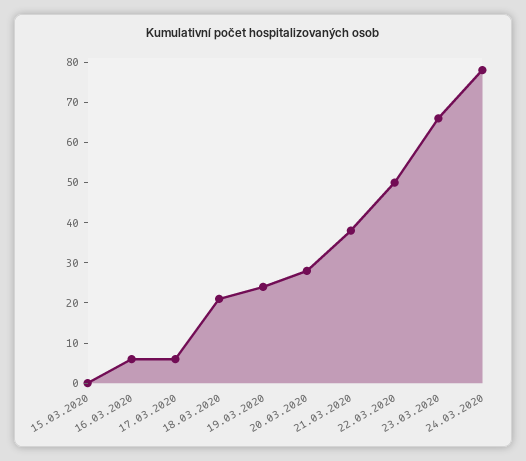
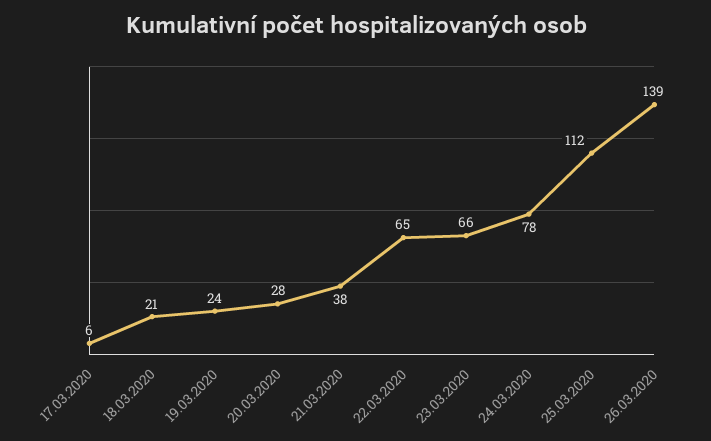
15.03.2020: 0 -> none
16.03.2020: 5 -> none
22.03.2020: 50 -> 65
25.03.2020: none -> 112
26.03.2020: none -> 139

